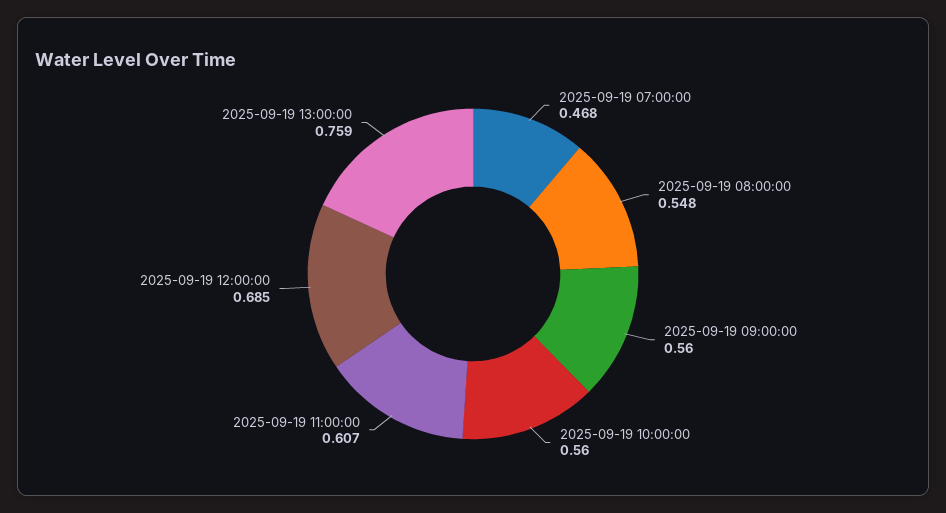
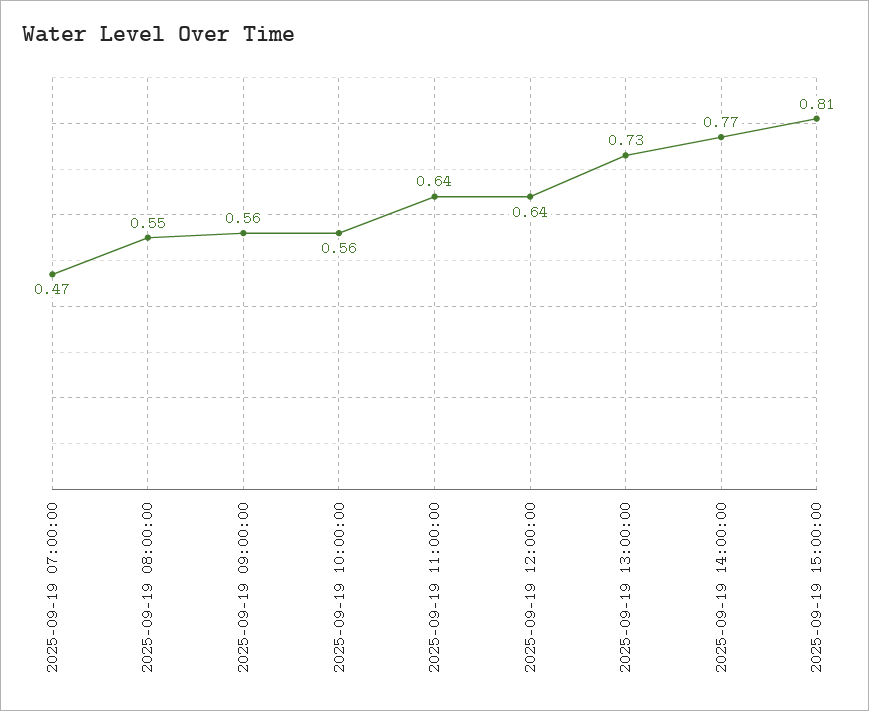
2025-09-19 11:00:00: 0.607 -> 0.64
2025-09-19 12:00:00: 0.685 -> 0.64
2025-09-19 13:00:00: 0.759 -> 0.73
2025-09-19 14:00:00: none -> 0.77
2025-09-19 15:00:00: none -> 0.81

